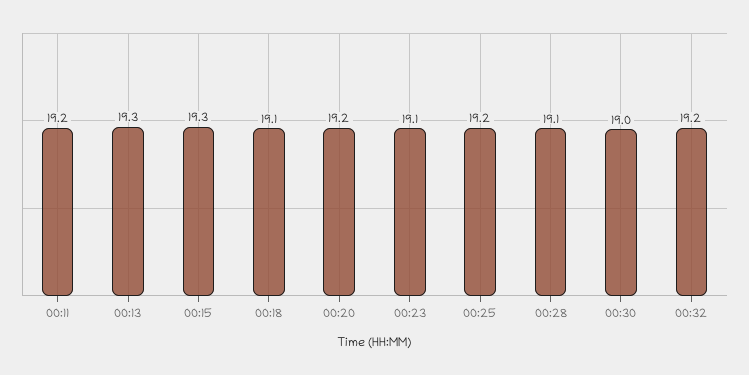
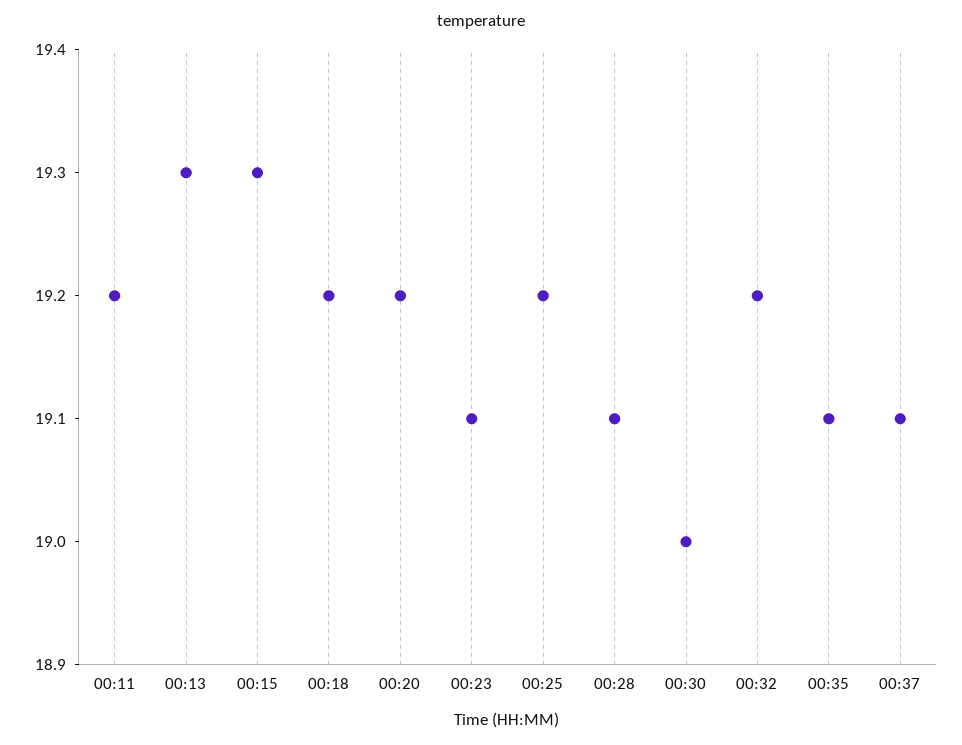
00:18: 19.1 -> 19.2
00:35: none -> 19.1
00:37: none -> 19.1

